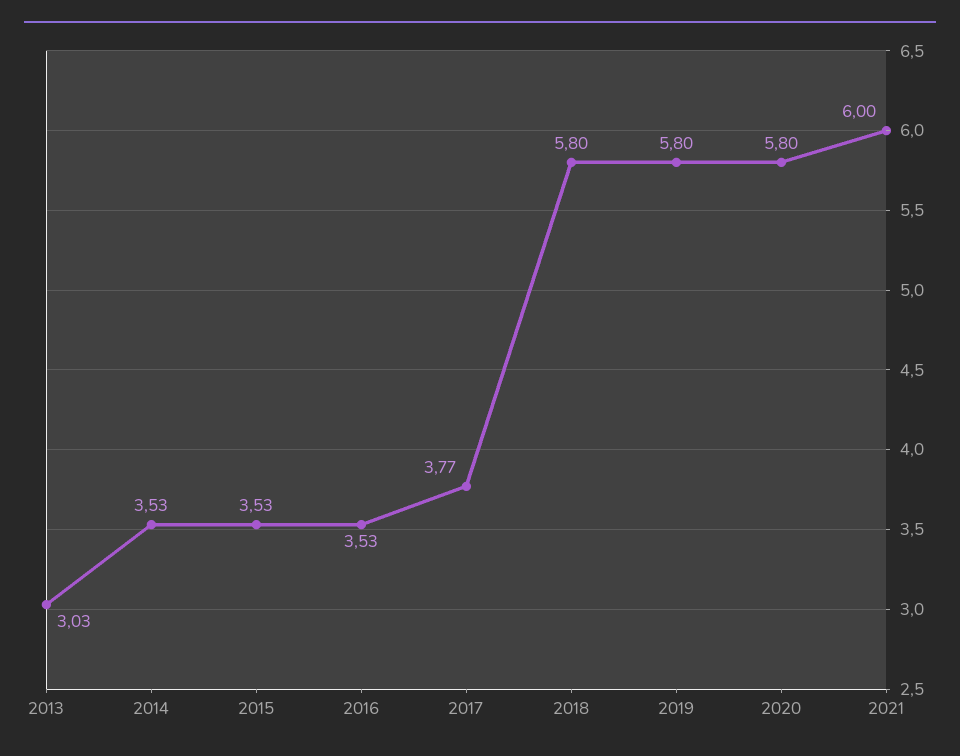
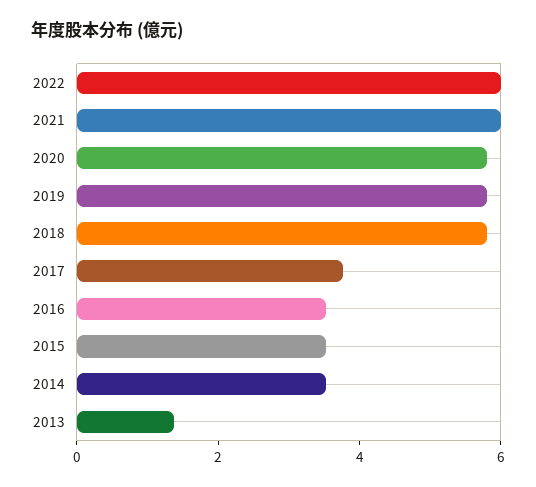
2013: 3.03 -> 1.5
2022: none -> 6

